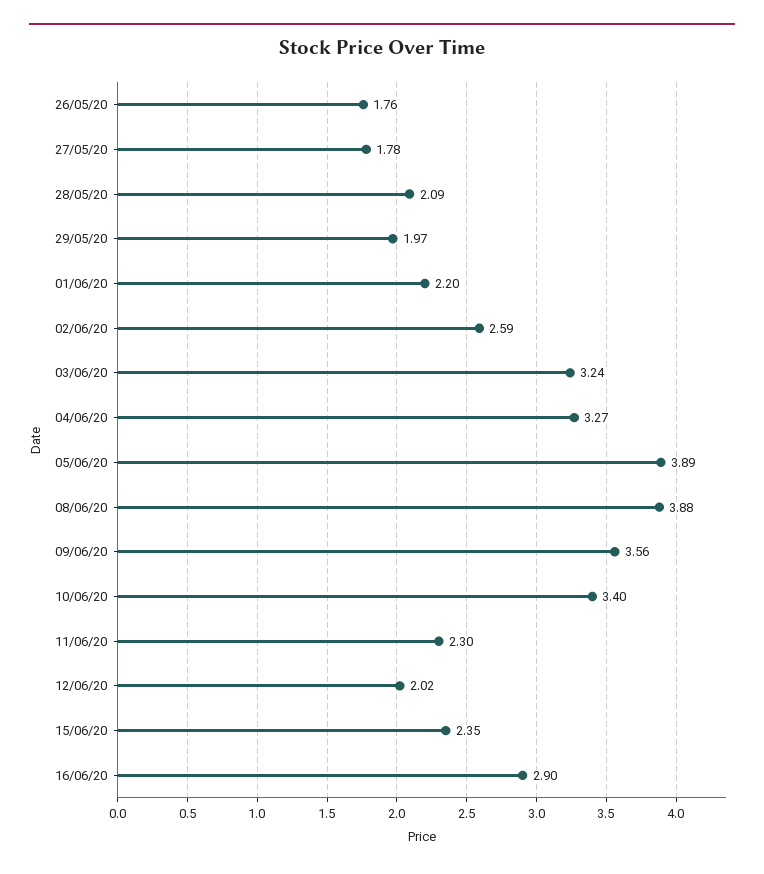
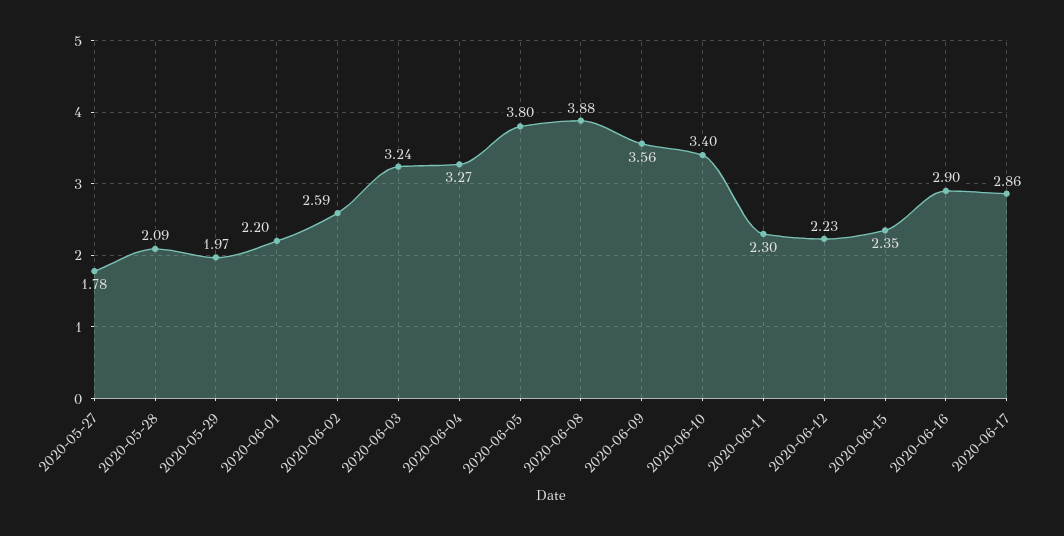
26/05/20: 1.76 -> none
05/06/20: 3.89 -> 3.8
12/06/20: 2.02 -> 2.23
2020-06-17: none -> 2.86

